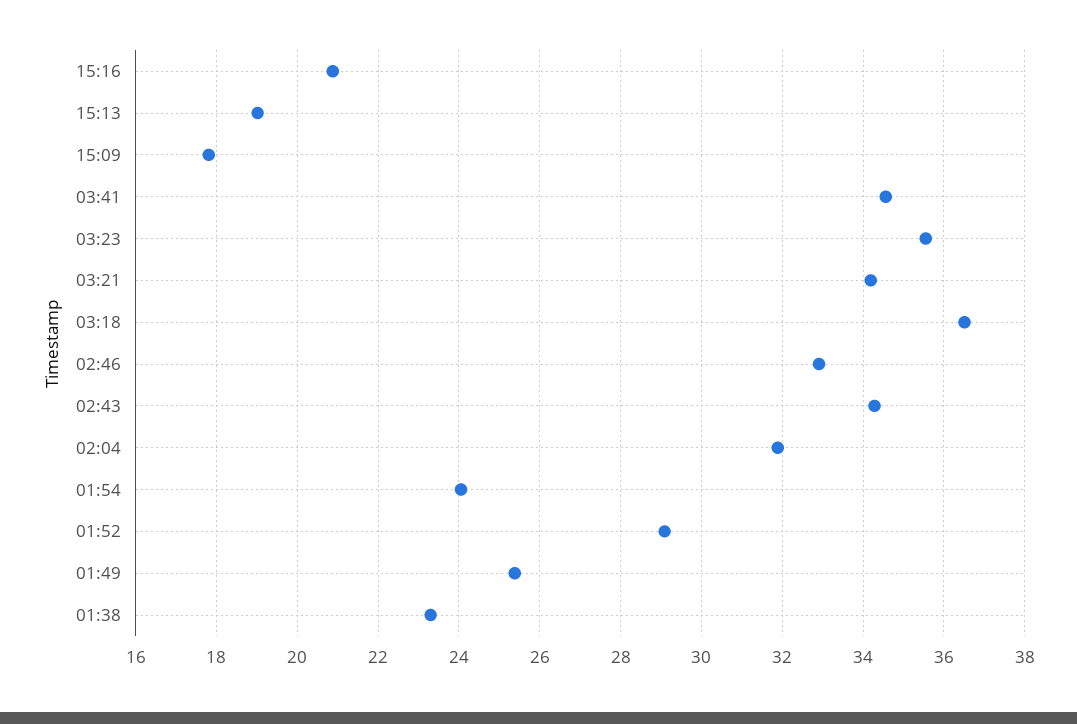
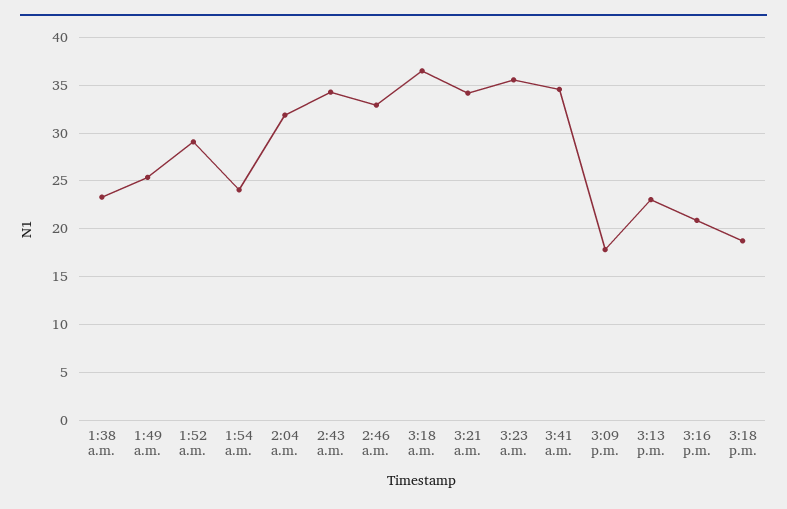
15:13: 19 -> 23
3:18 p.m.: none -> 19

